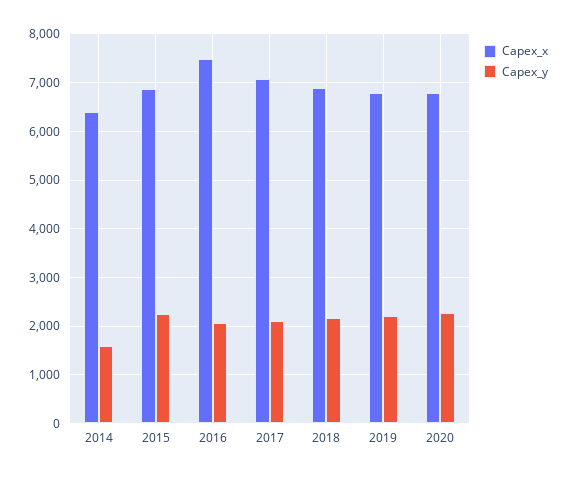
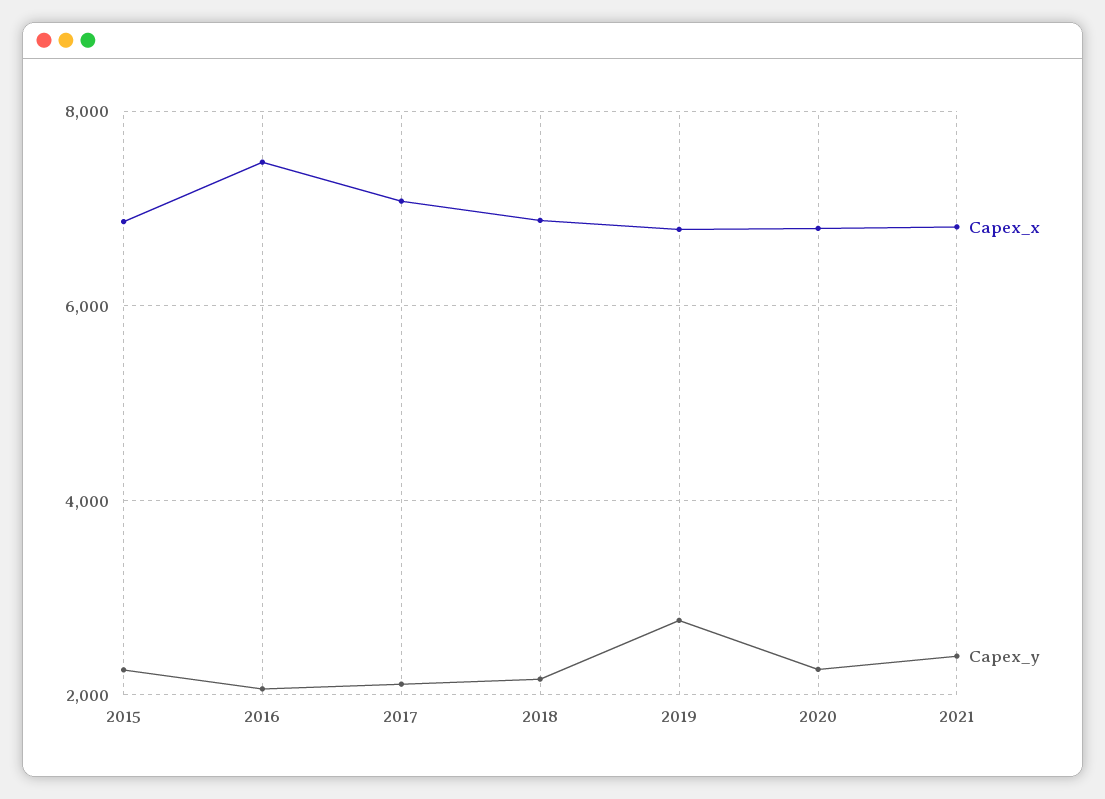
Capex_x, 2014: 6400 -> none
Capex_y, 2014: 1600 -> none
Capex_y, 2019: 2200 -> 2800
Capex_x, 2021: none -> 6800
Capex_y, 2021: none -> 2400

